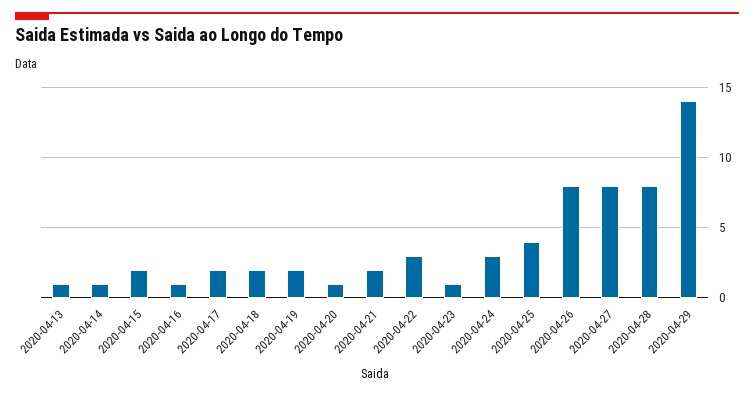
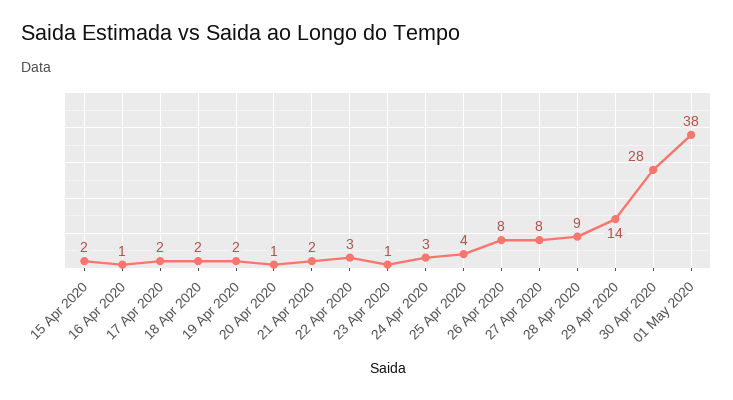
2020-04-13: 1 -> none
2020-04-14: 1 -> none
2020-04-28: 8 -> 9
30 Apr 2020: none -> 28
01 May 2020: none -> 38

